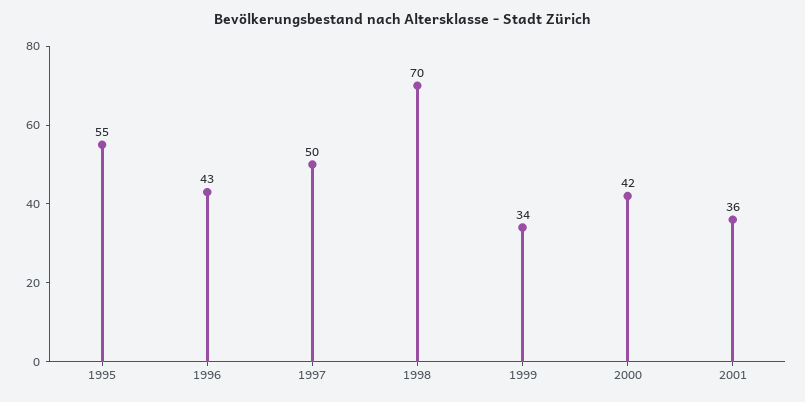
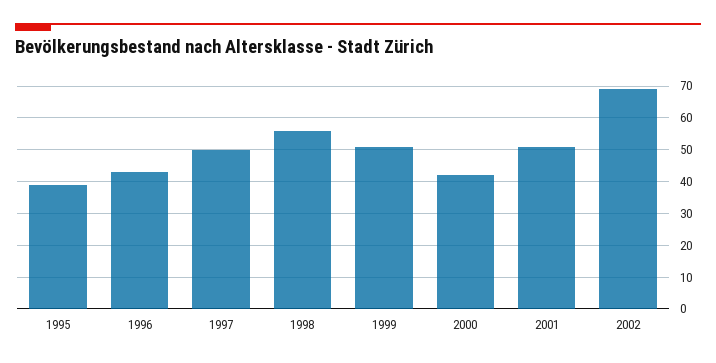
1995: 55 -> 40
1998: 70 -> 55
1999: 34 -> 50
2001: 36 -> 50
2002: none -> 70

